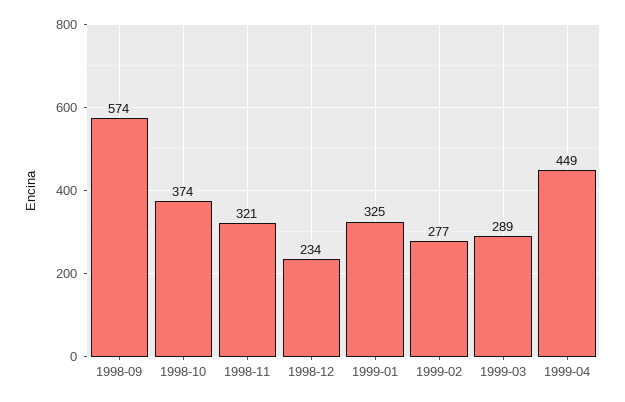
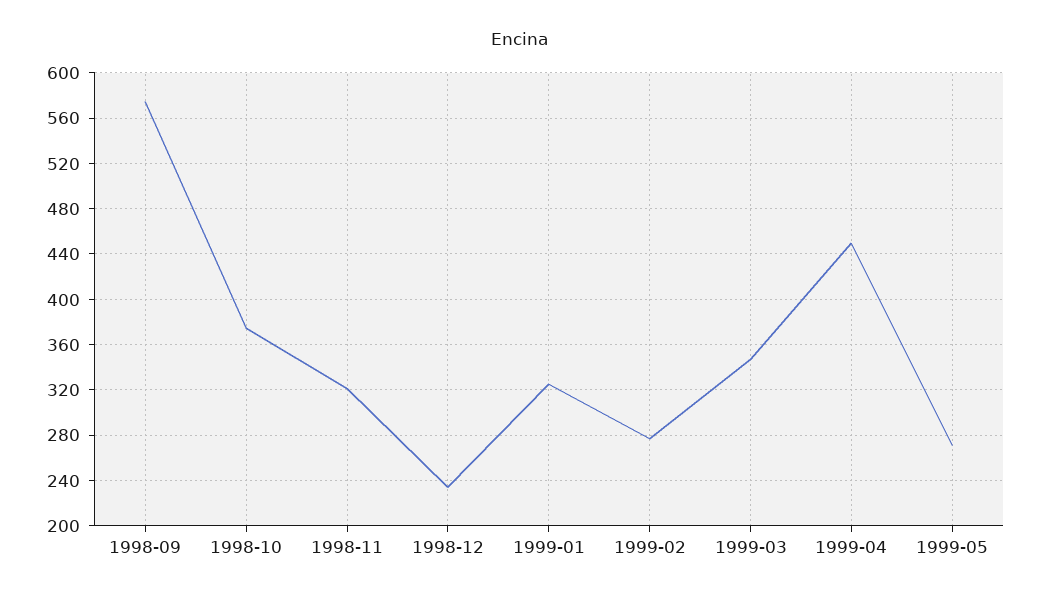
1999-03: 289 -> 350
1999-05: none -> 270

